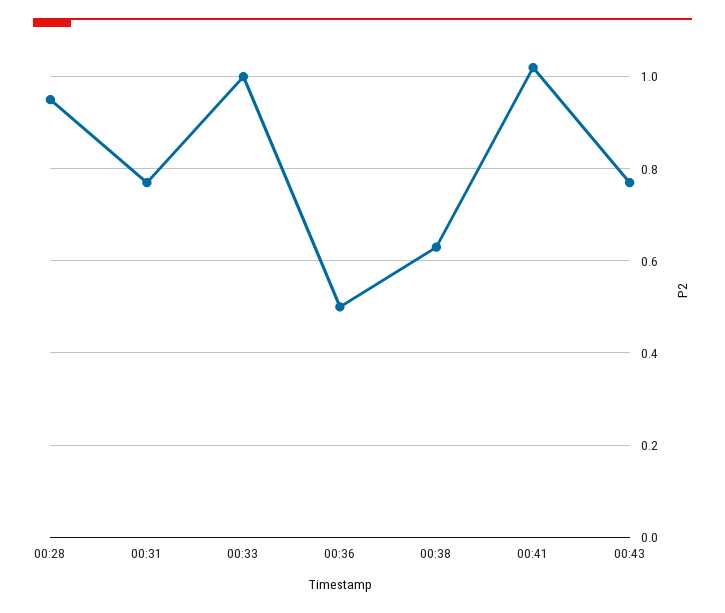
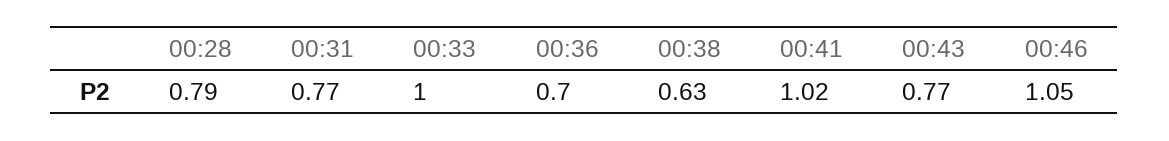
00:28: 0.95 -> 0.79
00:36: 0.5 -> 0.7
00:46: none -> 1.05

